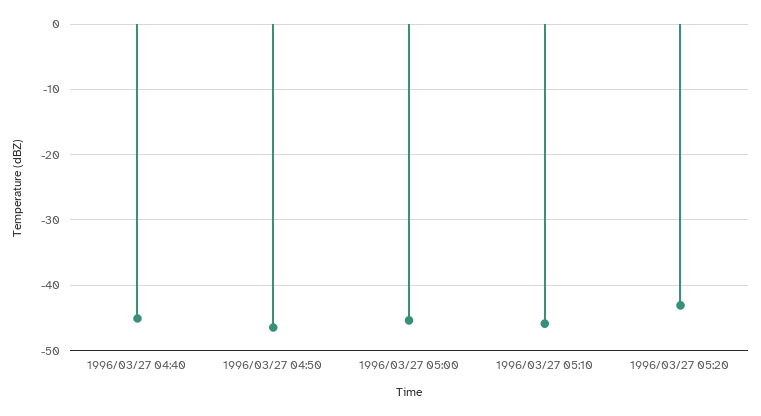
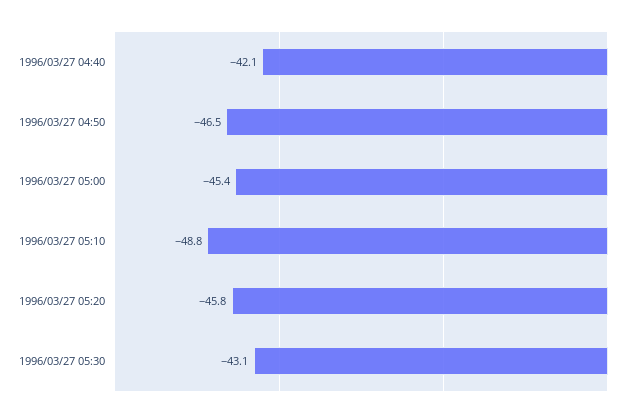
1996/03/27 04:40: -45 -> -42.1
1996/03/27 05:10: -46 -> -48.8
1996/03/27 05:20: -43 -> -45.8
1996/03/27 05:30: none -> -43.1

